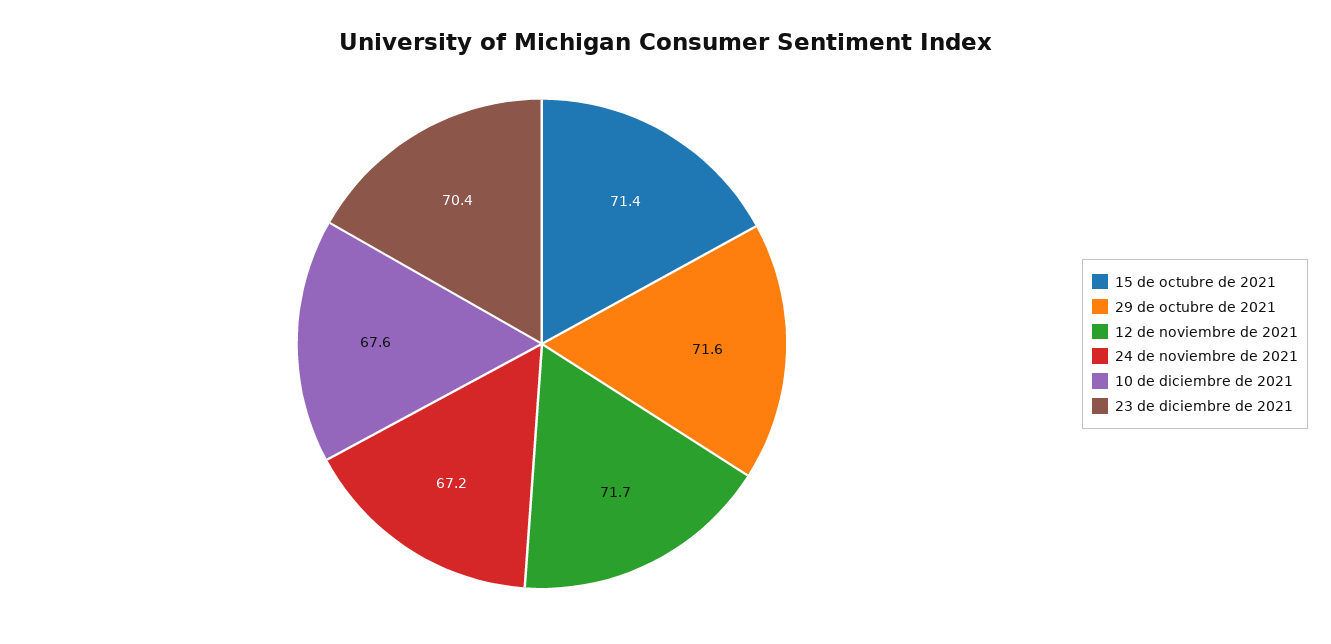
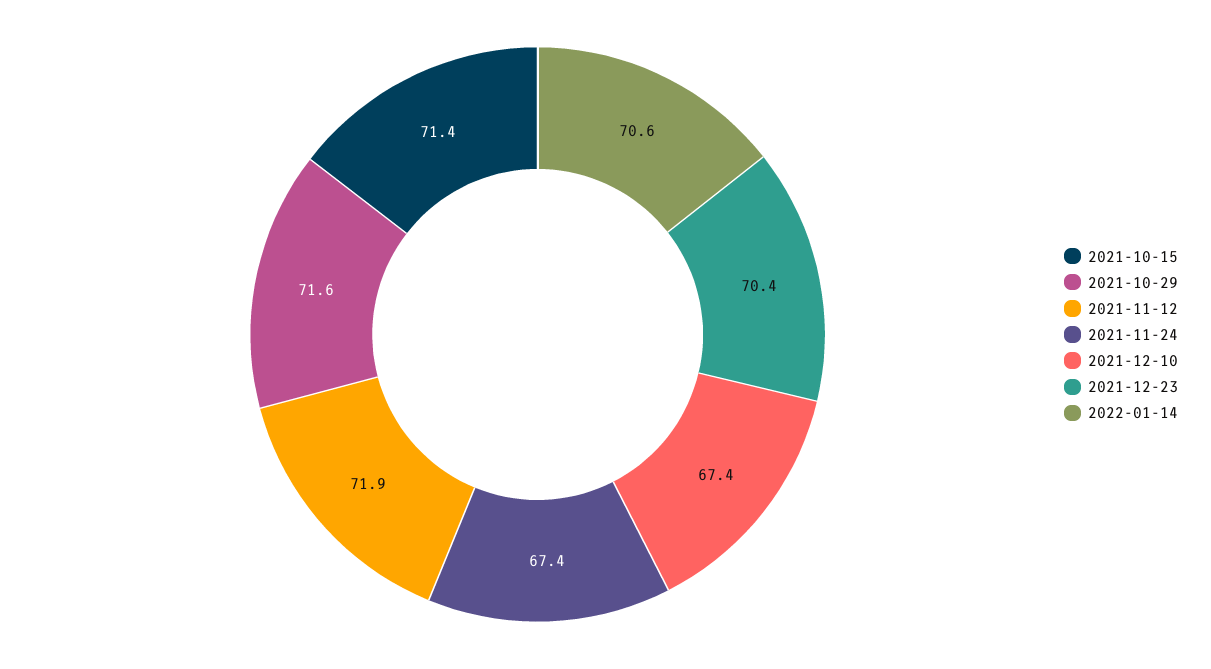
12 de noviembre de 2021: 71.7 -> 71.9
24 de noviembre de 2021: 67.2 -> 67.4
10 de diciembre de 2021: 67.6 -> 67.4
2022-01-14: none -> 70.6

